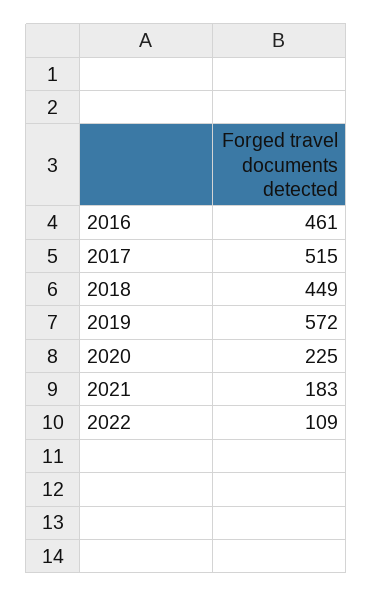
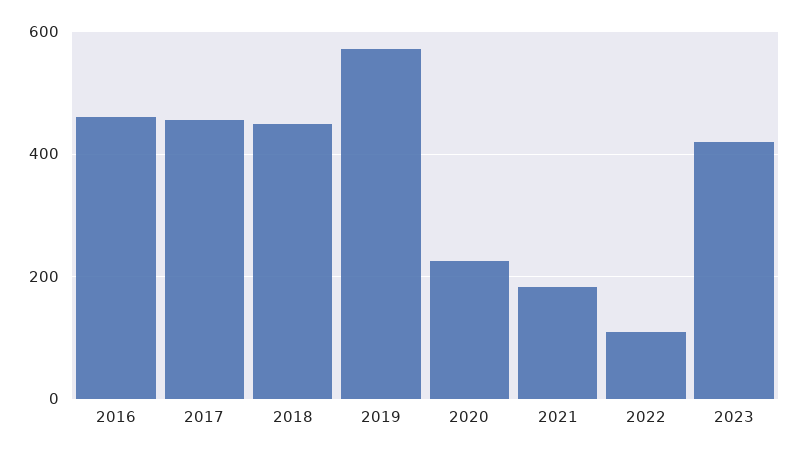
2017: 515 -> 460
2023: none -> 420

